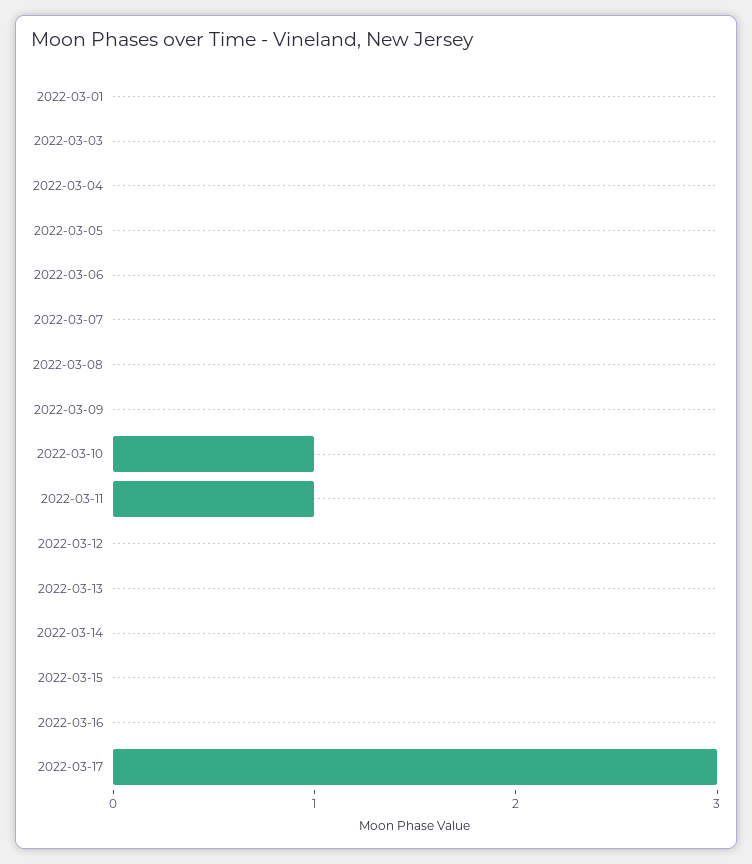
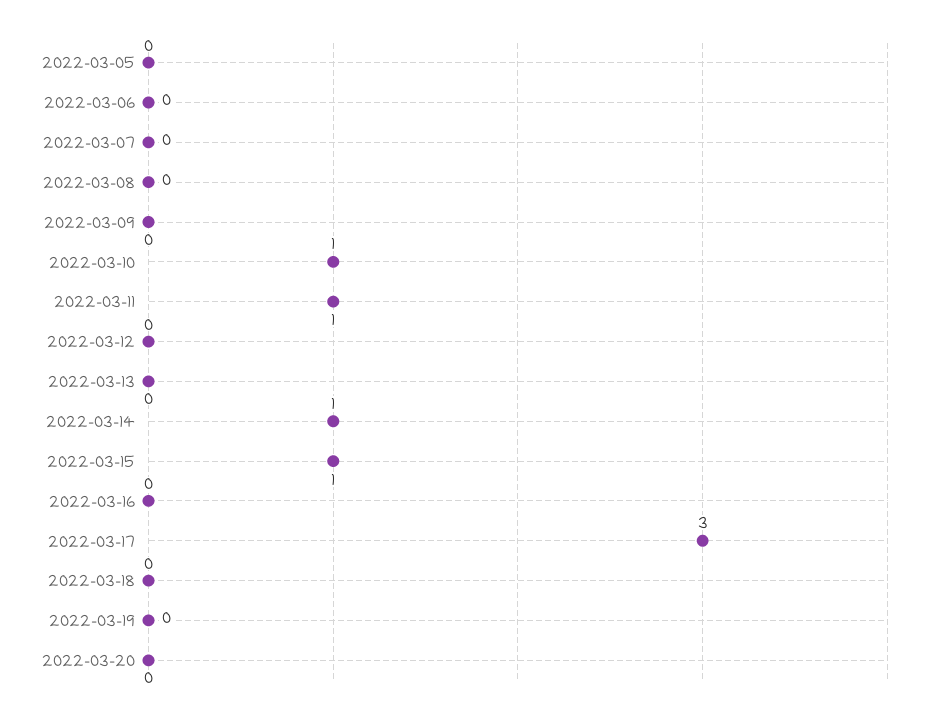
2022-03-01: 0 -> none
2022-03-03: 0 -> none
2022-03-04: 0 -> none
2022-03-14: 0 -> 1
2022-03-15: 0 -> 1
2022-03-18: none -> 0
2022-03-19: none -> 0
2022-03-20: none -> 0

